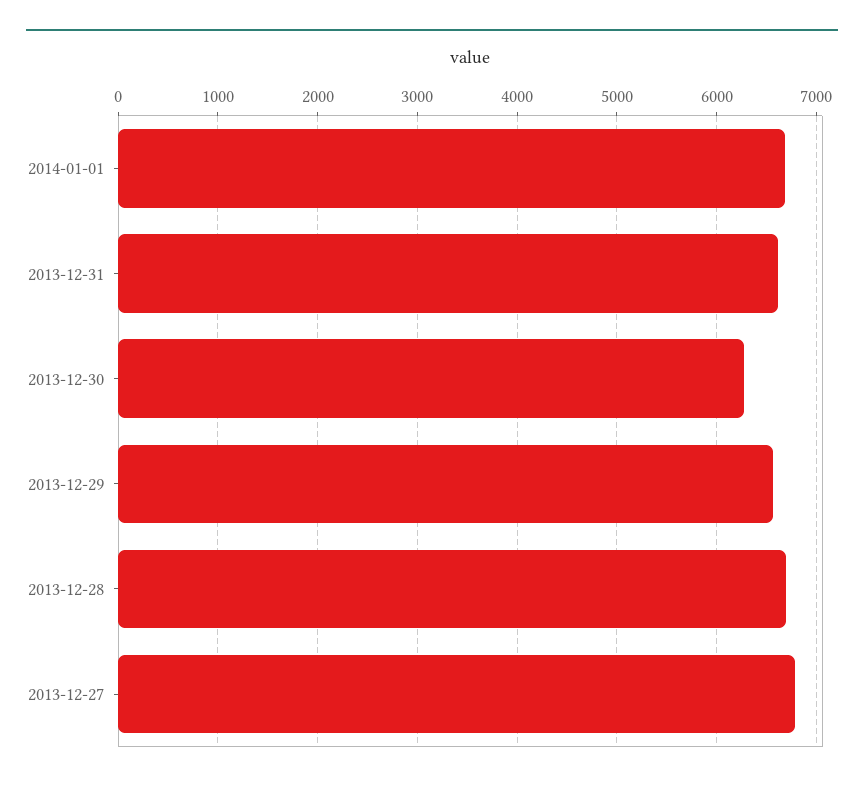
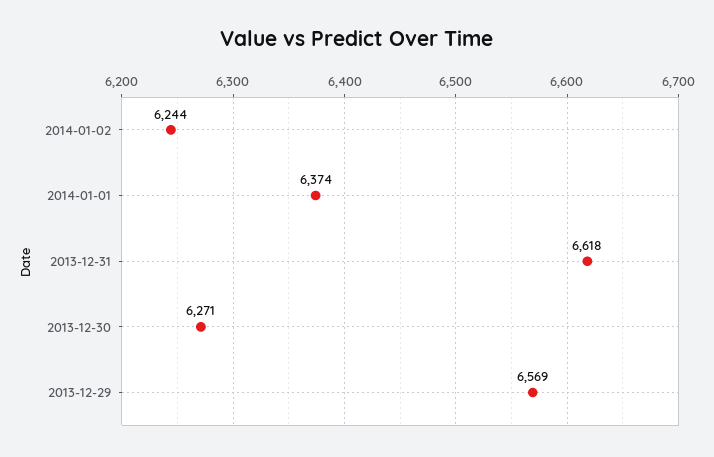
2014-01-01: 6700 -> 6374
2013-12-28: 6700 -> none
2013-12-27: 6800 -> none
2014-01-02: none -> 6244

